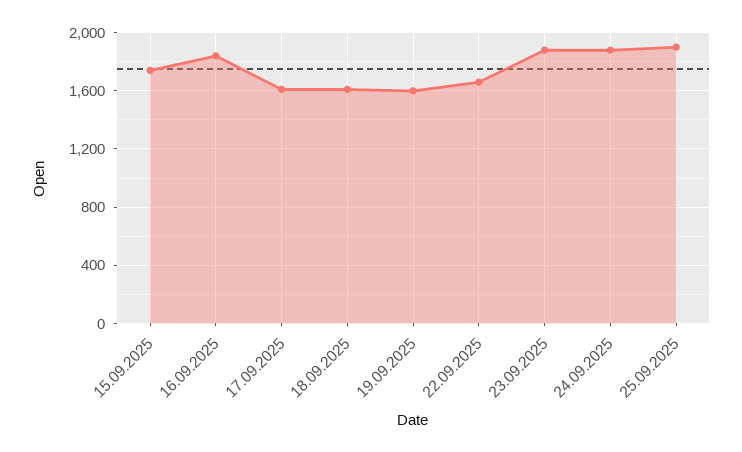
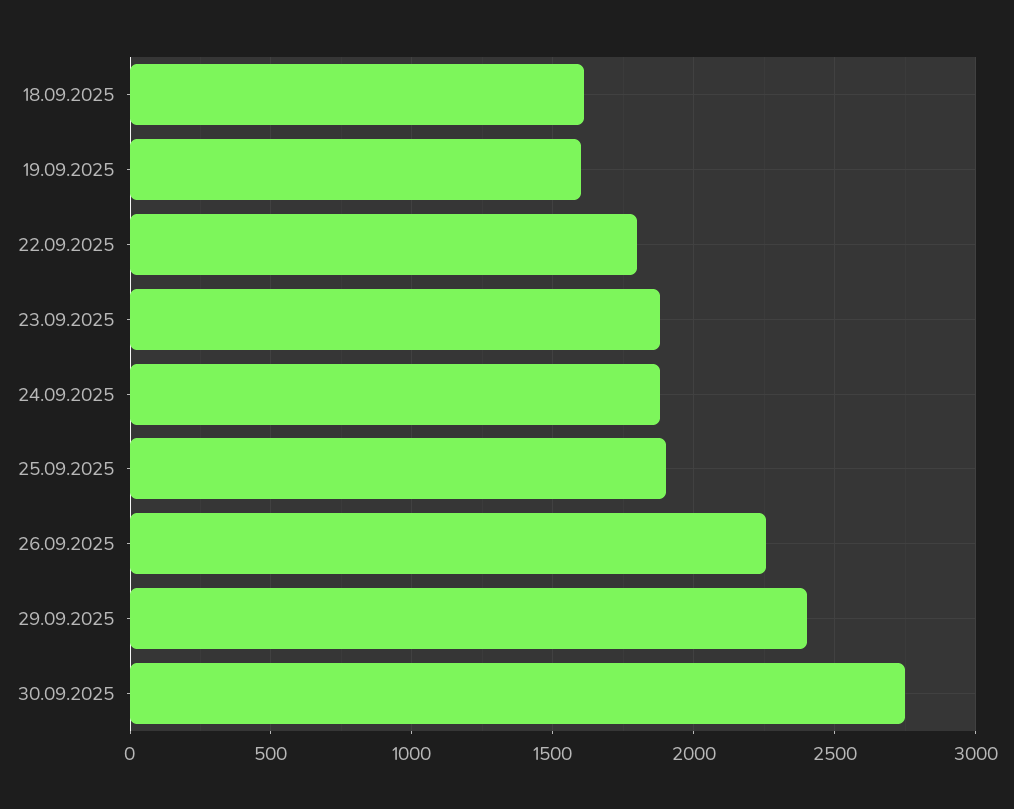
15.09.2025: 1750 -> none
16.09.2025: 1850 -> none
17.09.2025: 1600 -> none
22.09.2025: 1650 -> 1800
26.09.2025: none -> 2250
29.09.2025: none -> 2400
30.09.2025: none -> 2750

